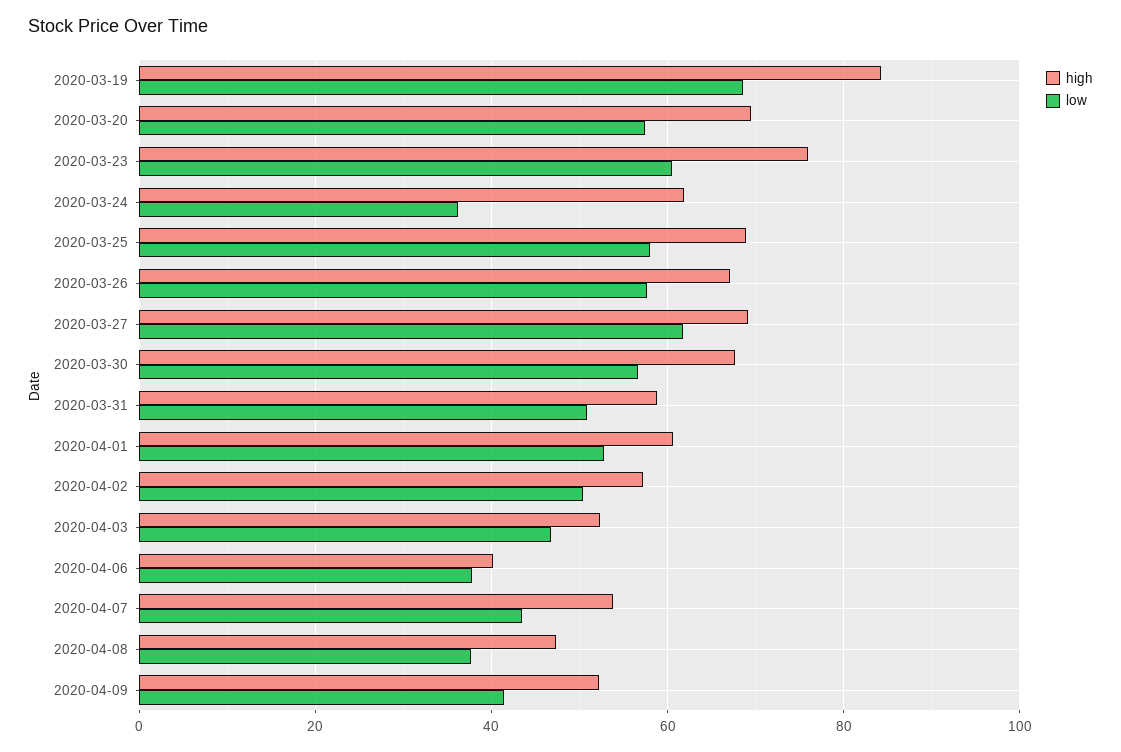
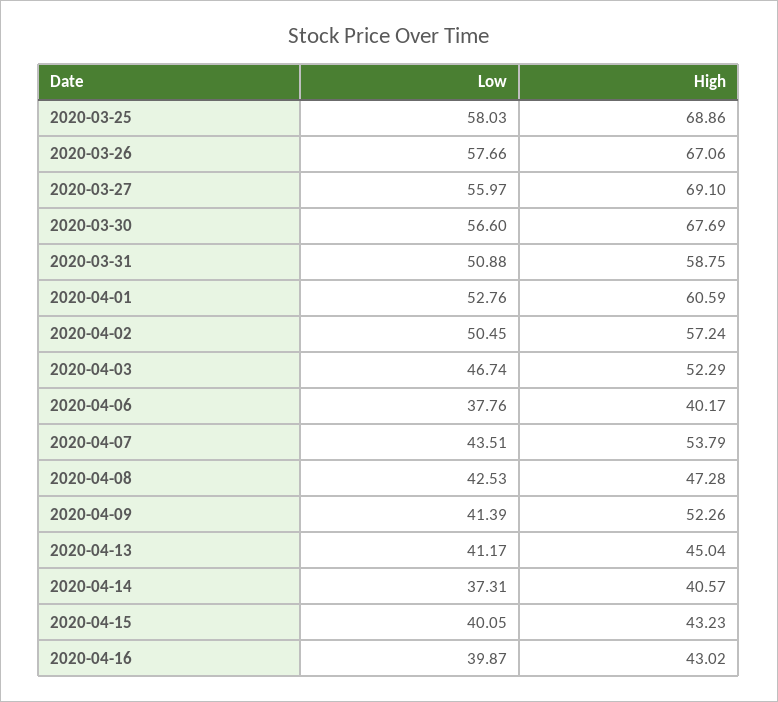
high, 2020-03-19: 84 -> none
low, 2020-03-19: 68 -> none
high, 2020-03-20: 70 -> none
low, 2020-03-20: 58 -> none
high, 2020-03-23: 76 -> none
low, 2020-03-23: 60 -> none
high, 2020-03-24: 62 -> none
low, 2020-03-24: 36 -> none
low, 2020-03-27: 62 -> 55.97
low, 2020-04-08: 38 -> 42.53
low, 2020-04-13: none -> 41.17
high, 2020-04-13: none -> 45.04
low, 2020-04-14: none -> 37.31
high, 2020-04-14: none -> 40.57
low, 2020-04-15: none -> 40.05
high, 2020-04-15: none -> 43.23
low, 2020-04-16: none -> 39.87
high, 2020-04-16: none -> 43.02

